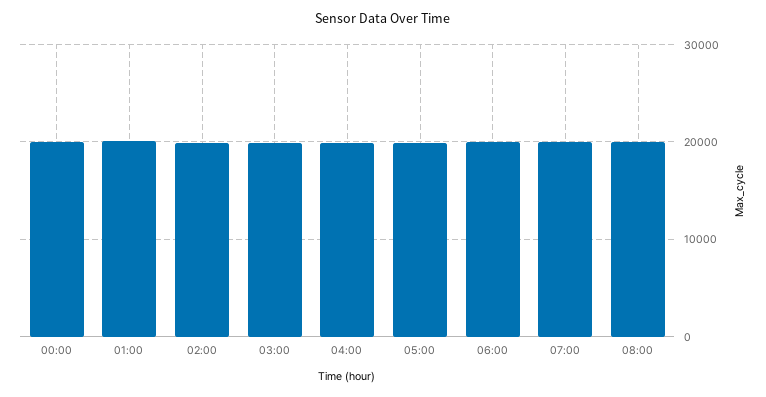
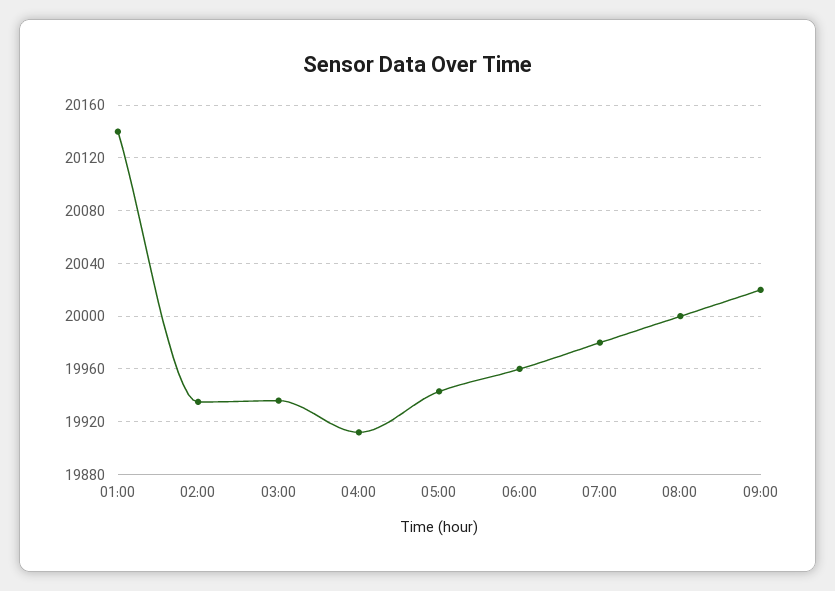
00:00: 20000 -> none
09:00: none -> 20020

